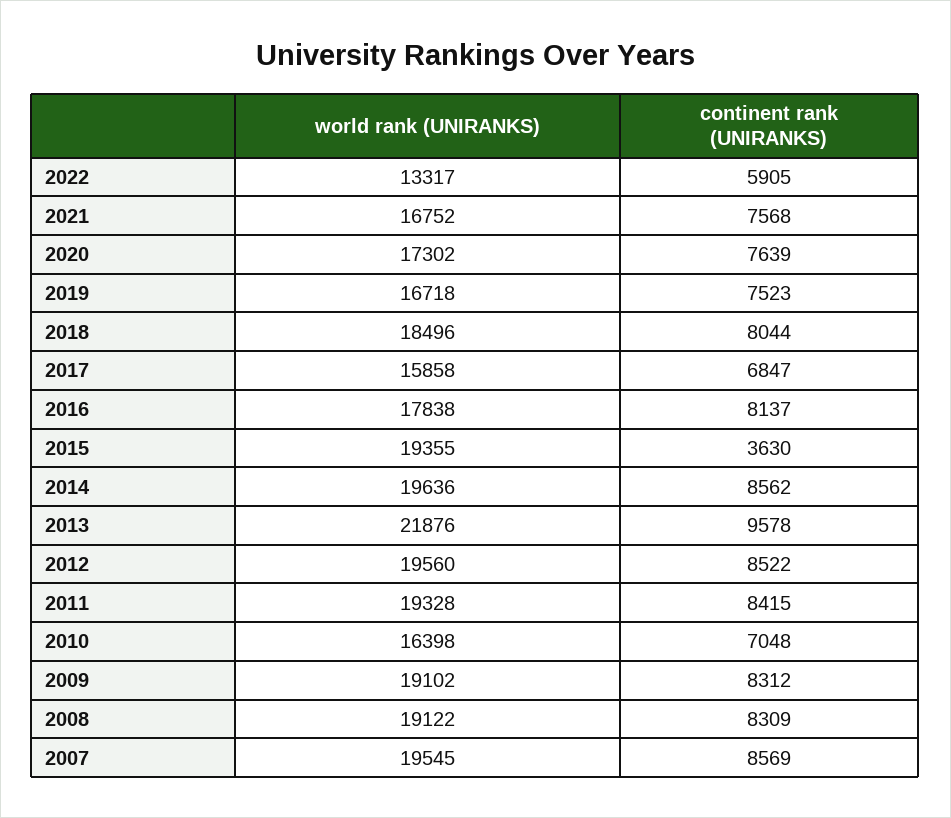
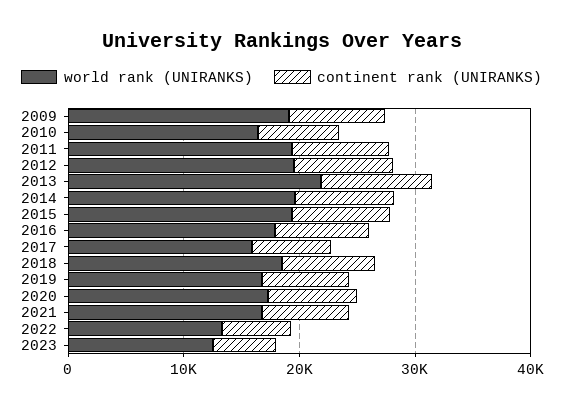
continent rank (UNIRANKS), 2015: 3630 -> 8000
world rank (UNIRANKS), 2008: 19122 -> none
continent rank (UNIRANKS), 2008: 8309 -> none
world rank (UNIRANKS), 2007: 19545 -> none
continent rank (UNIRANKS), 2007: 8569 -> none
world rank (UNIRANKS), 2023: none -> 12000
continent rank (UNIRANKS), 2023: none -> 6000

